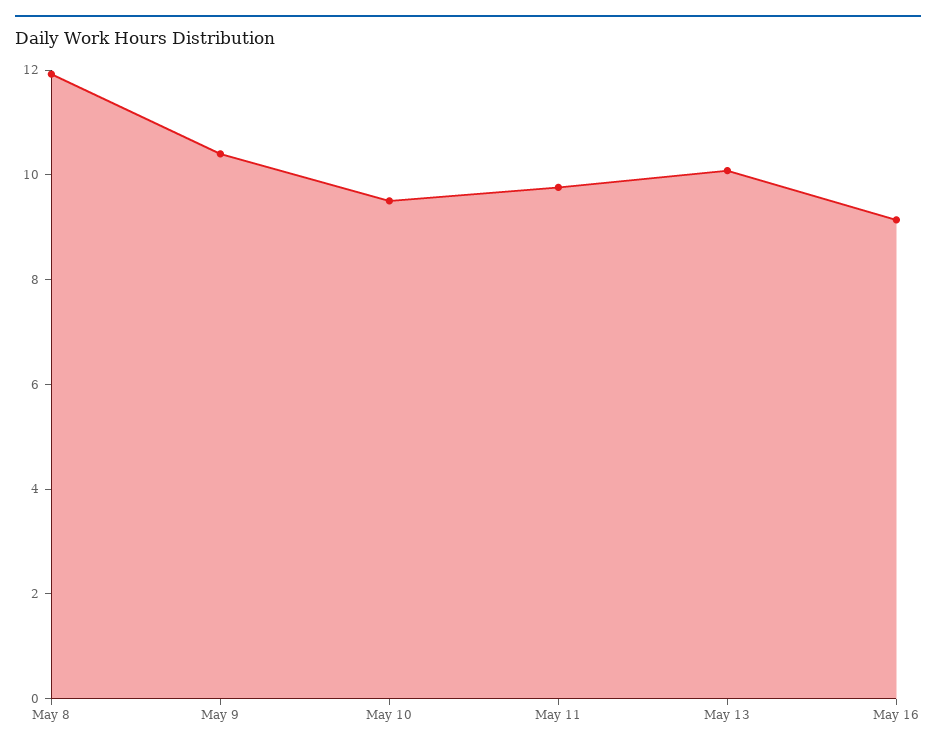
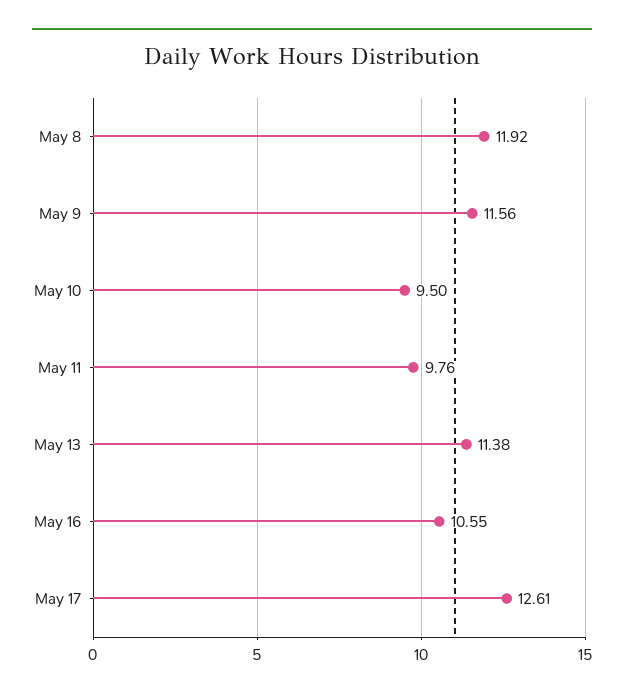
May 9: 10.5 -> 11.56
May 13: 10 -> 11.38
May 16: 9 -> 10.55
May 17: none -> 12.61

